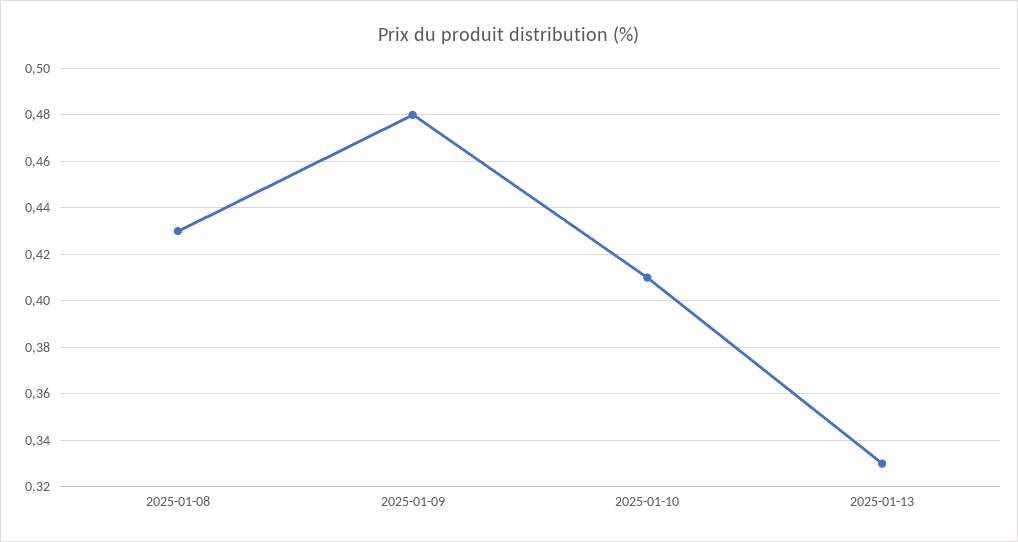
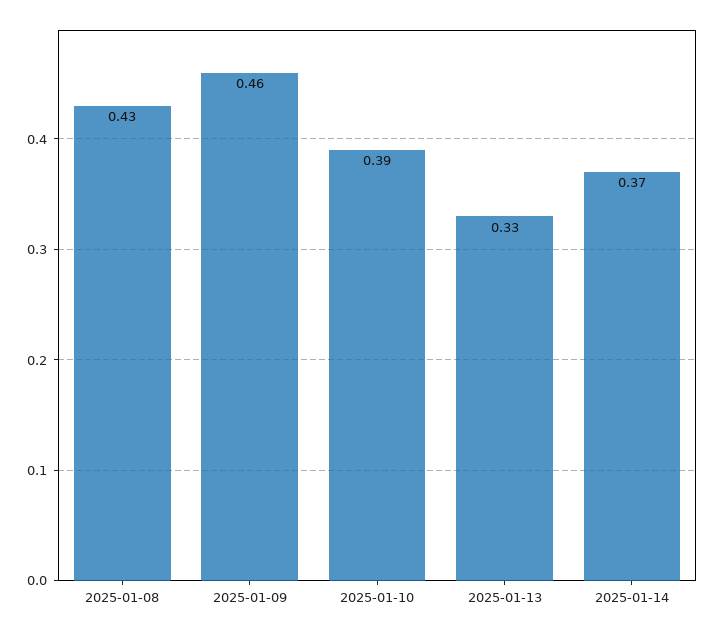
2025-01-09: 0.48 -> 0.46
2025-01-10: 0.41 -> 0.39
2025-01-14: none -> 0.37

